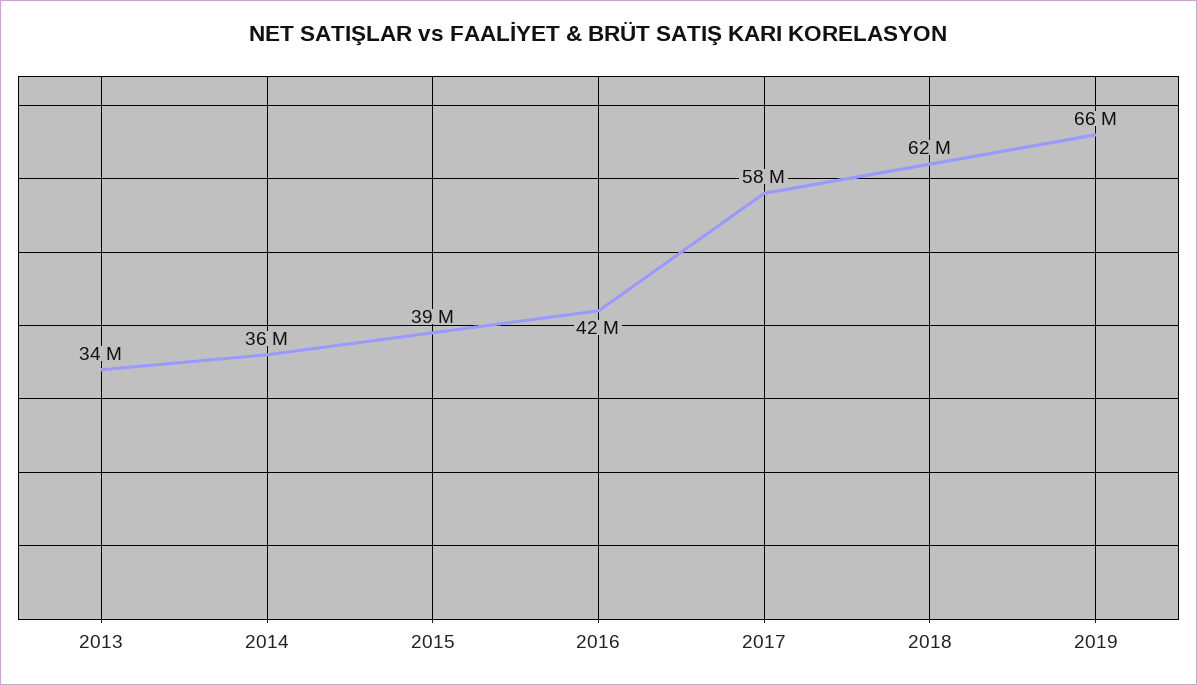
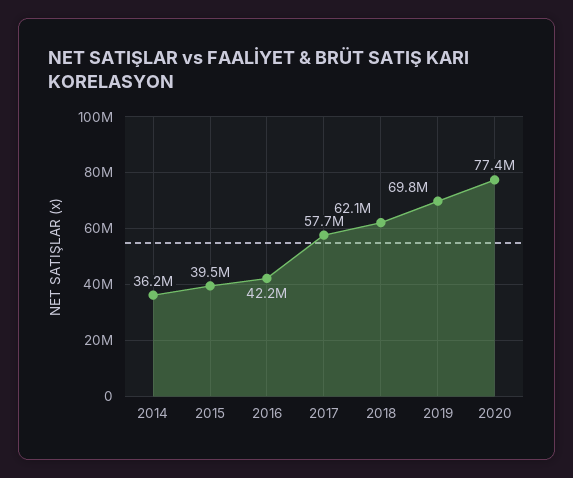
2013: 34000000 -> none
2019: 66000000 -> 69800000
2020: none -> 77400000

